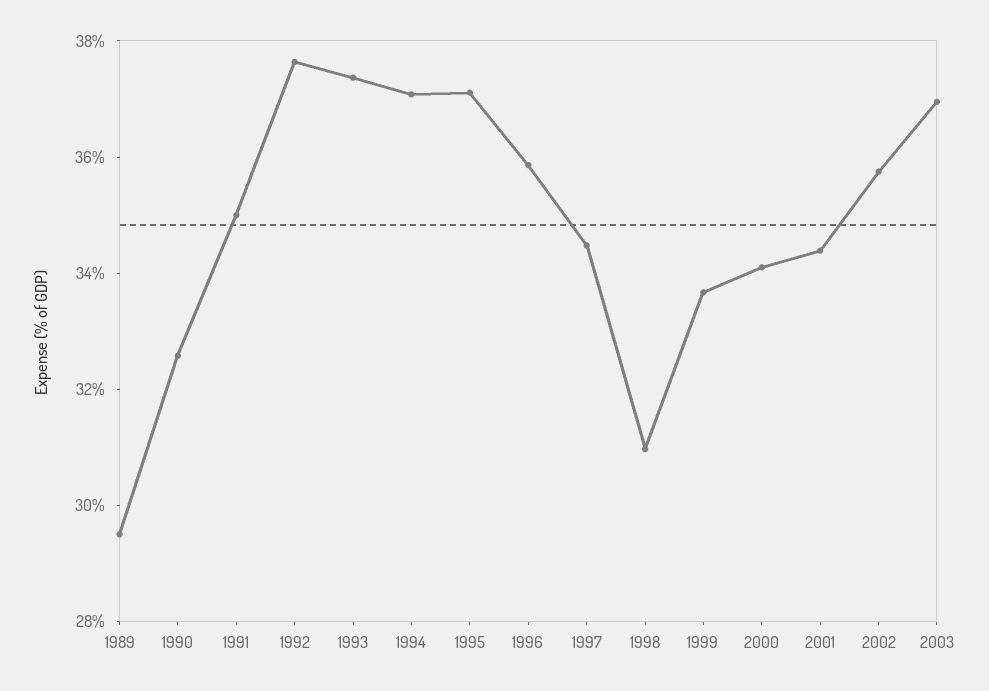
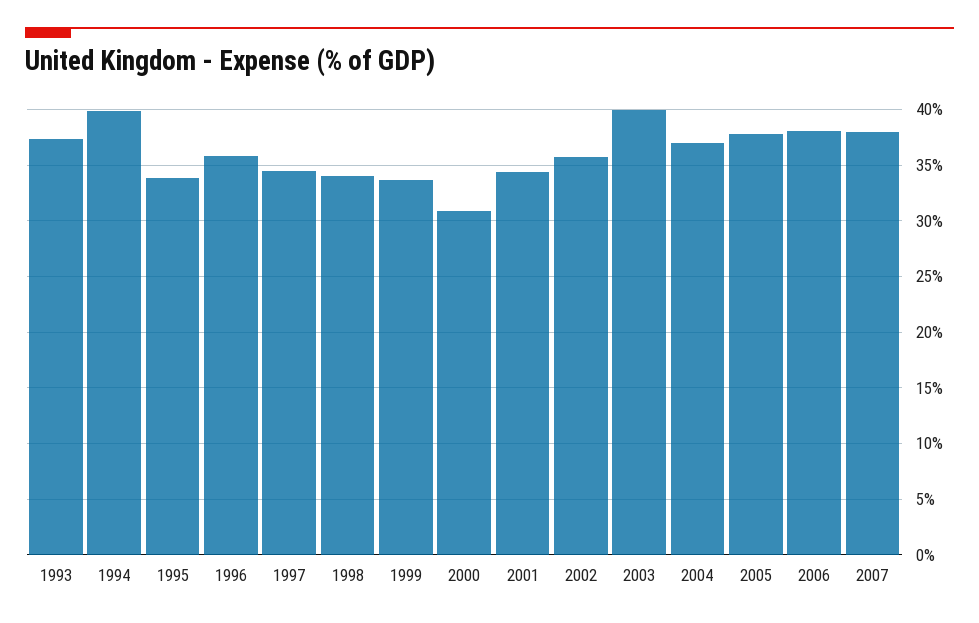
1989: 29.5 -> none
1990: 32.5 -> none
1991: 35 -> none
1992: 37.5 -> none
1994: 37 -> 40
1995: 37 -> 34
1998: 31 -> 34
2000: 34 -> 31
2003: 37 -> 40
2004: none -> 37
2005: none -> 38
2006: none -> 38
2007: none -> 38

